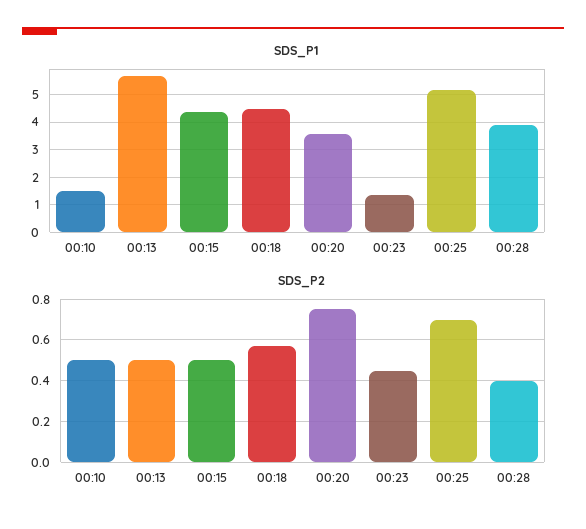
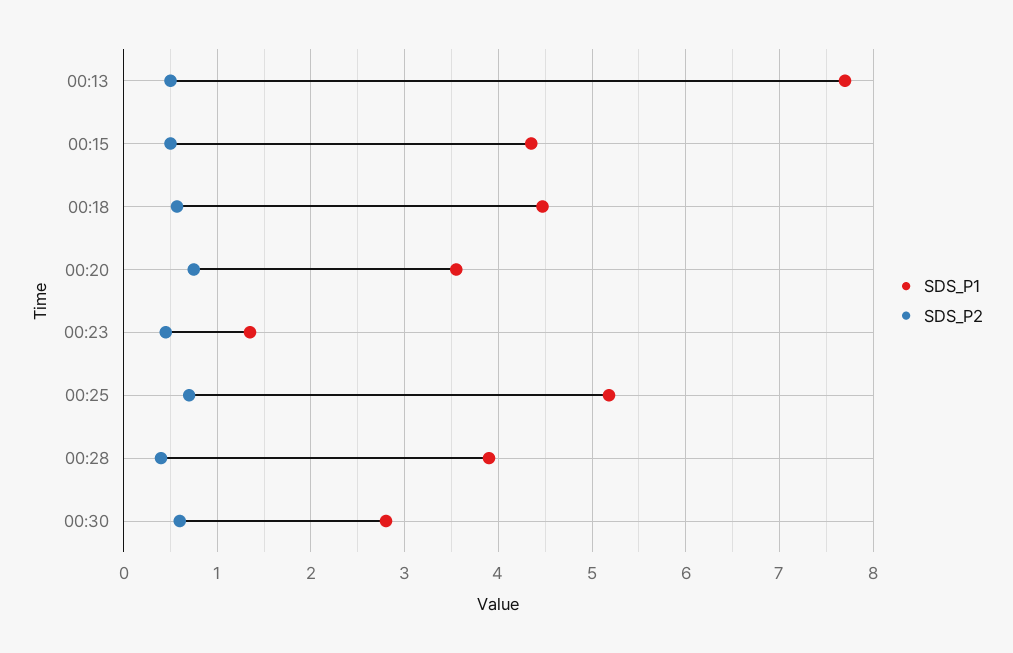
SDS_P1, 00:10: 1.5 -> none
SDS_P1, 00:13: 5.75 -> 7.7
SDS_P2, 00:10: 0.5 -> none
SDS_P1, 00:30: none -> 2.8
SDS_P2, 00:30: none -> 0.6

